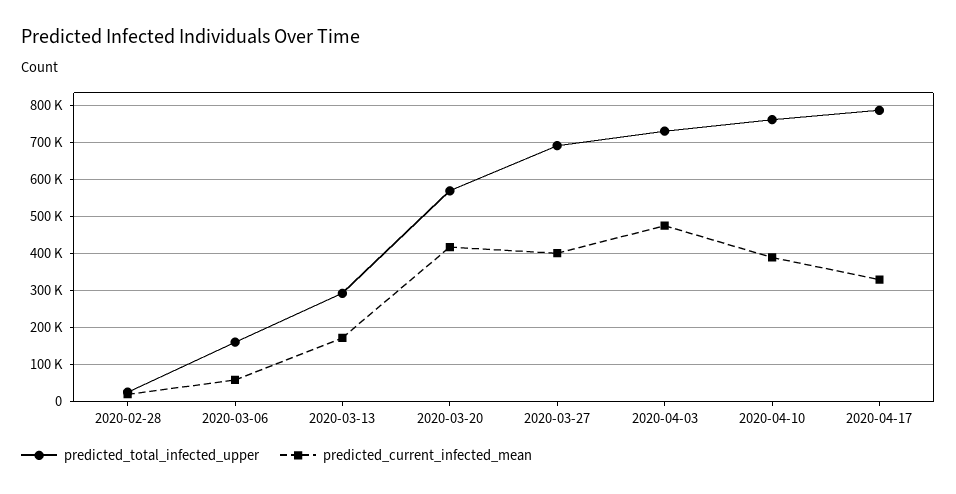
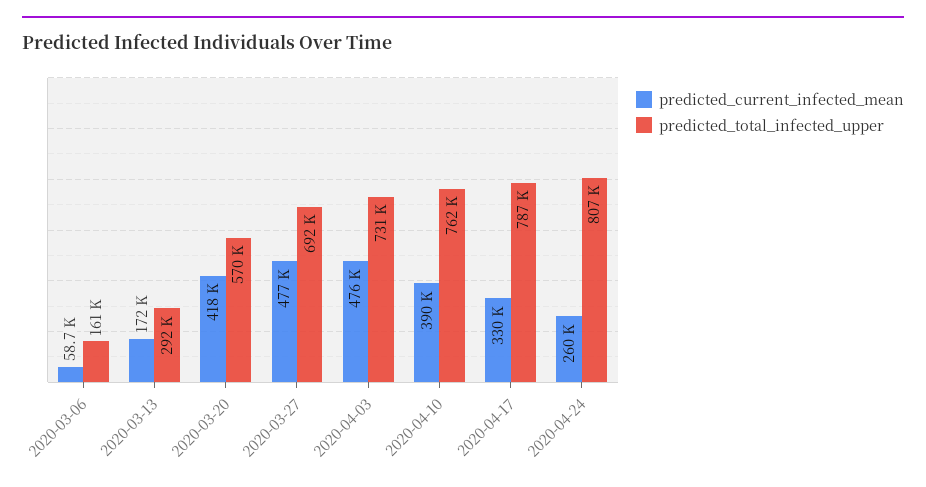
predicted_total_infected_upper, 2020-02-28: 20000 -> none
predicted_current_infected_mean, 2020-02-28: 20000 -> none
predicted_current_infected_mean, 2020-03-27: 400000 -> 477000
predicted_current_infected_mean, 2020-04-24: none -> 260000
predicted_total_infected_upper, 2020-04-24: none -> 807000

